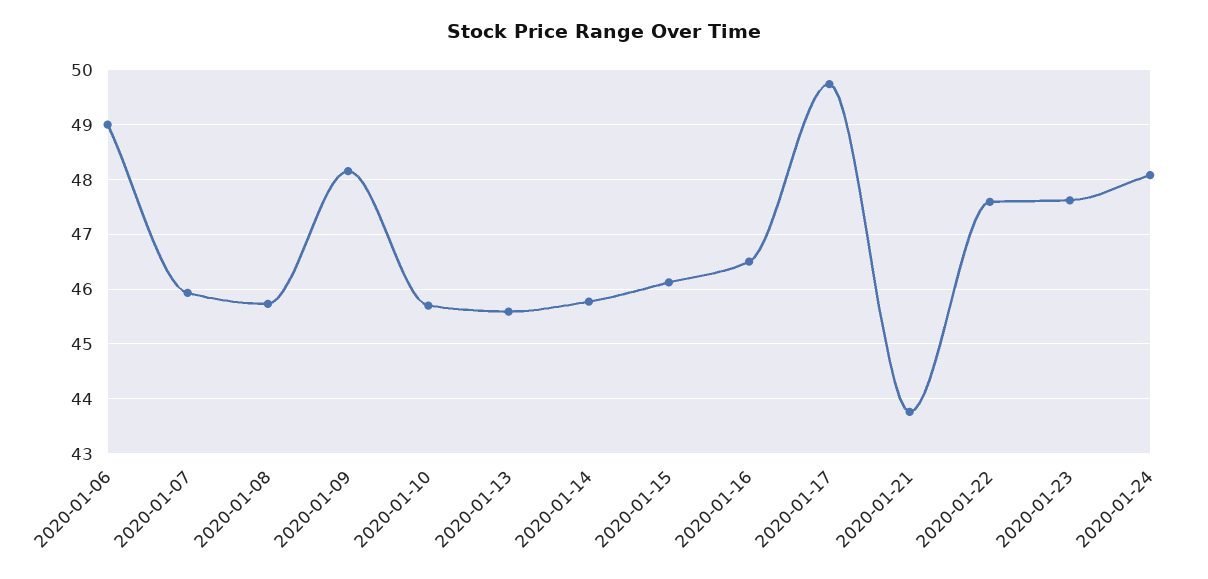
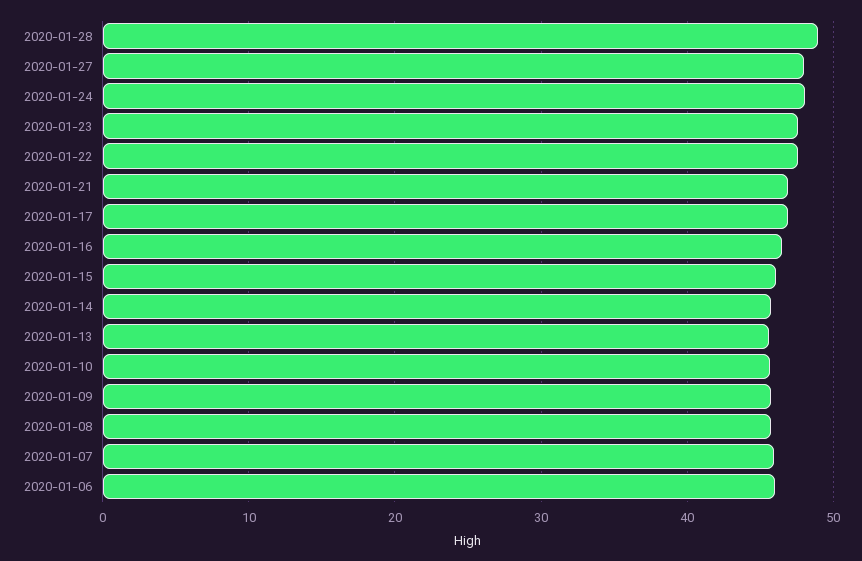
2020-01-06: 49 -> 46
2020-01-09: 48.2 -> 46
2020-01-17: 49.8 -> 47
2020-01-21: 43.8 -> 47
2020-01-28: none -> 49
2020-01-27: none -> 48

